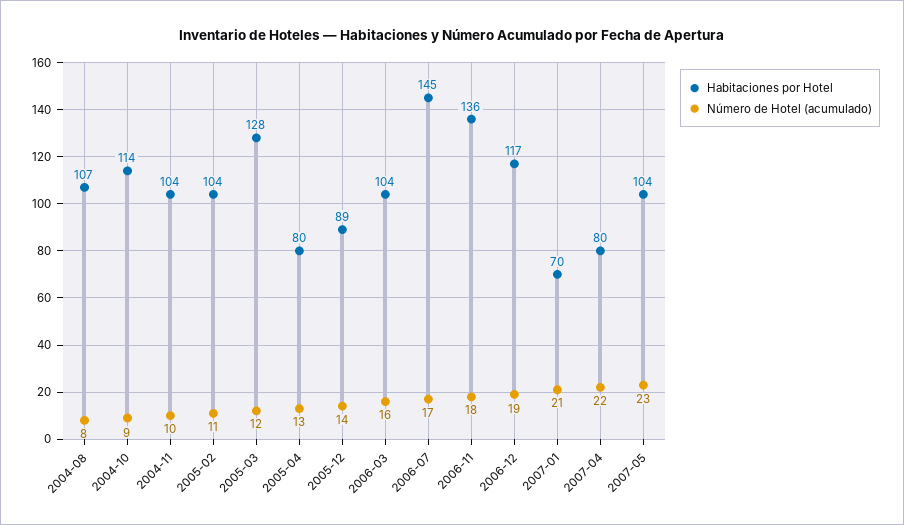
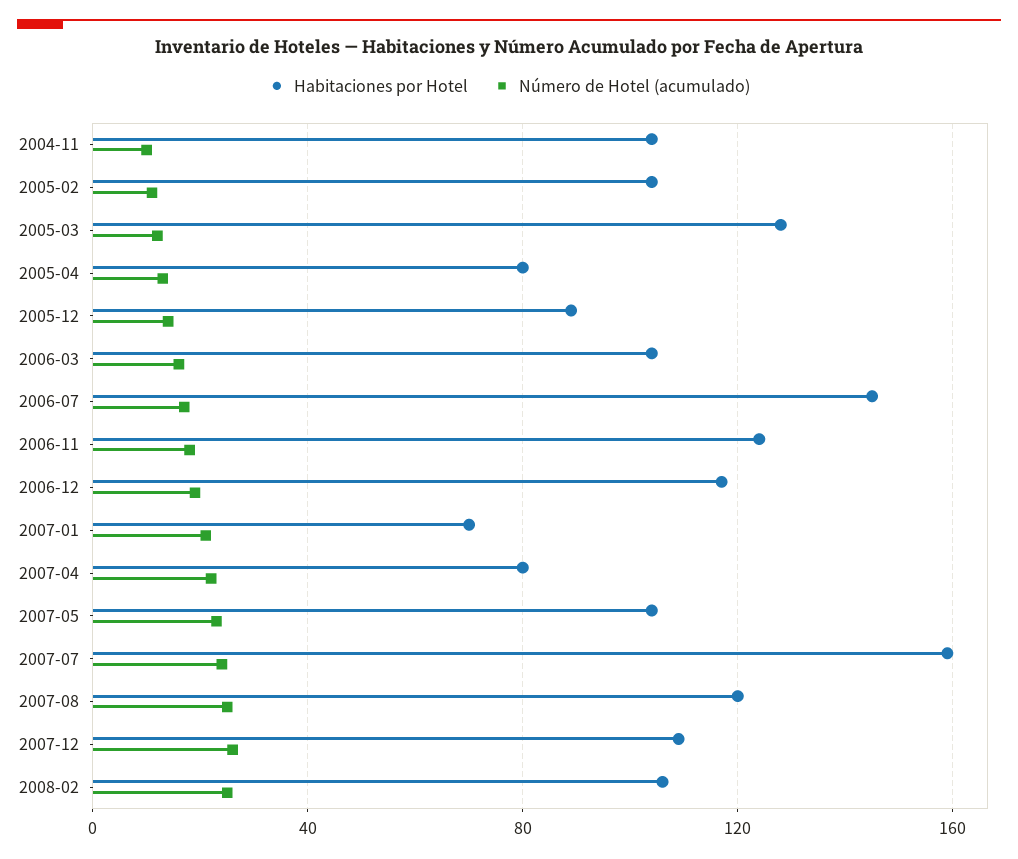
Habitaciones por Hotel, 2004-08: 107 -> none
Número de Hotel (acumulado), 2004-08: 8 -> none
Habitaciones por Hotel, 2004-10: 114 -> none
Número de Hotel (acumulado), 2004-10: 9 -> none
Habitaciones por Hotel, 2006-11: 136 -> 125
Habitaciones por Hotel, 2007-07: none -> 160
Número de Hotel (acumulado), 2007-07: none -> 25
Habitaciones por Hotel, 2007-08: none -> 120
Número de Hotel (acumulado), 2007-08: none -> 25
Habitaciones por Hotel, 2007-12: none -> 110
Número de Hotel (acumulado), 2007-12: none -> 25
Habitaciones por Hotel, 2008-02: none -> 105
Número de Hotel (acumulado), 2008-02: none -> 25

